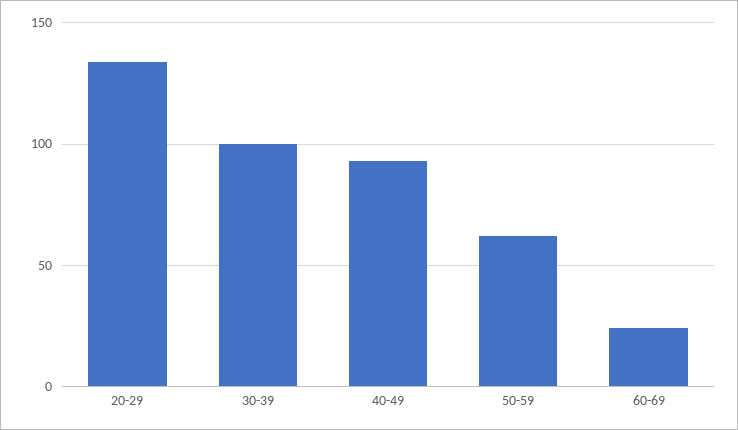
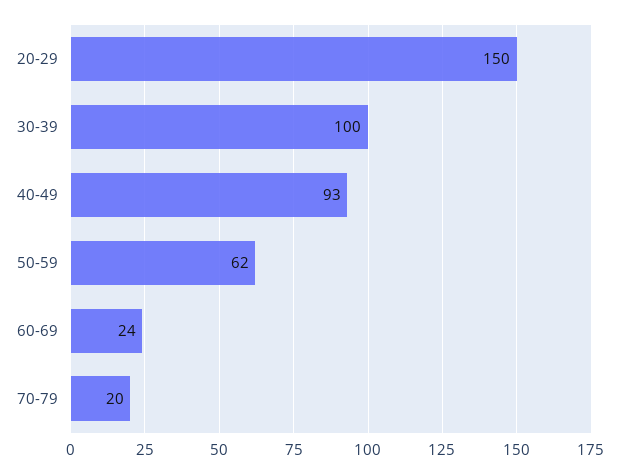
20-29: 135 -> 150
70-79: none -> 20

